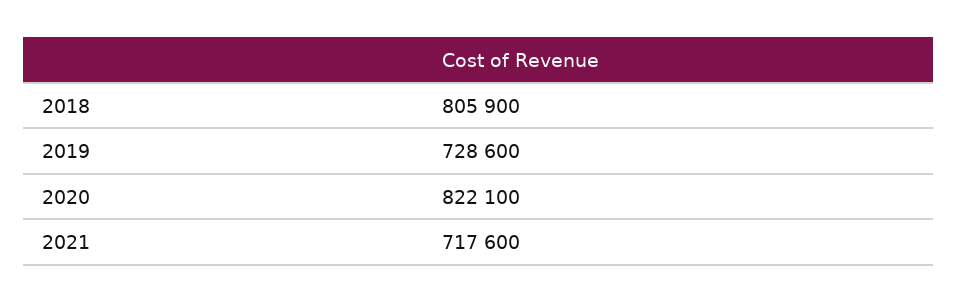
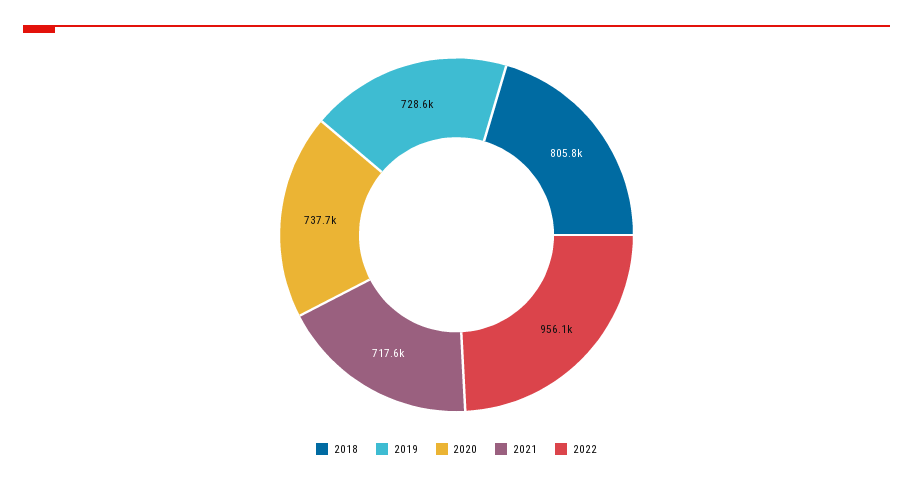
2018: 805900 -> 805800
2020: 822100 -> 737700
2022: none -> 956100

